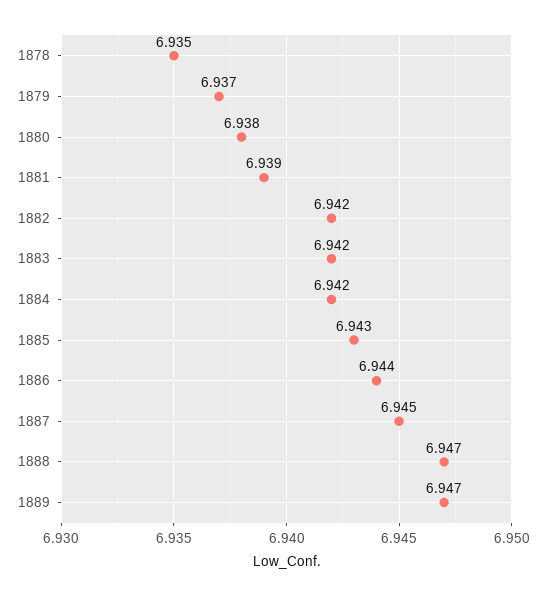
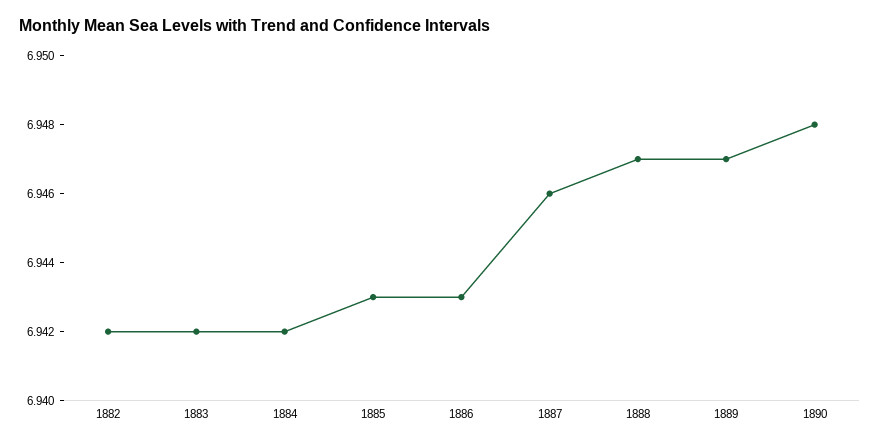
1878: 6.935 -> none
1879: 6.937 -> none
1880: 6.938 -> none
1881: 6.939 -> none
1886: 6.944 -> 6.943
1887: 6.945 -> 6.946
1890: none -> 6.948

